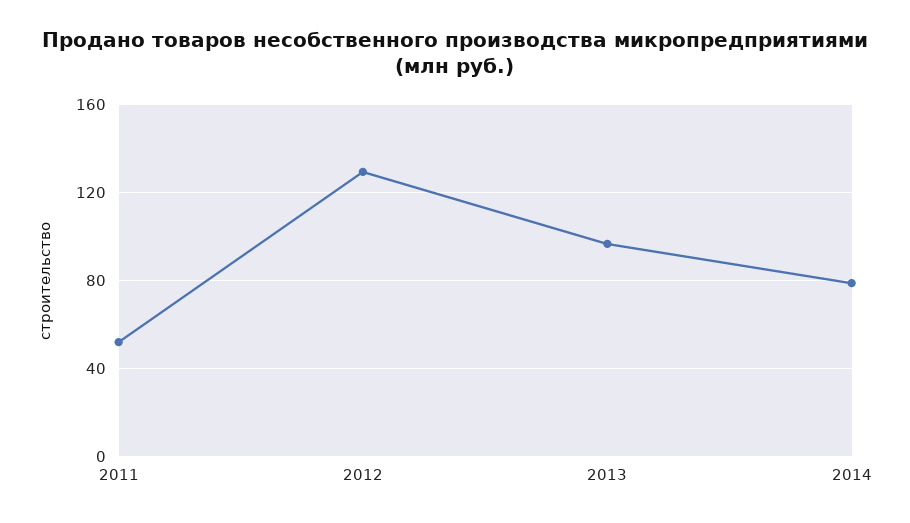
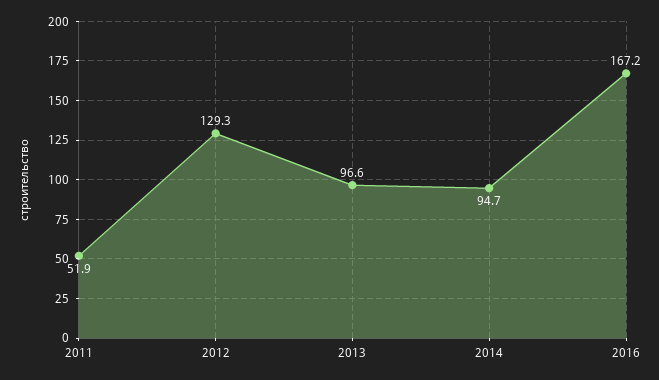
2014: 80 -> 94.7
2016: none -> 167.2

